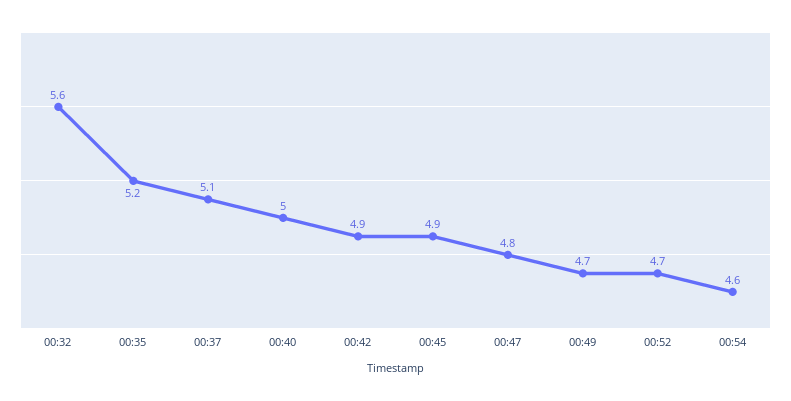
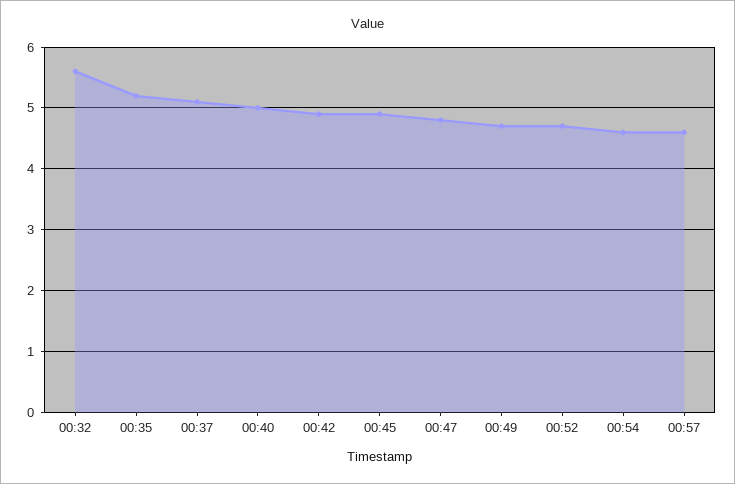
00:57: none -> 4.6

